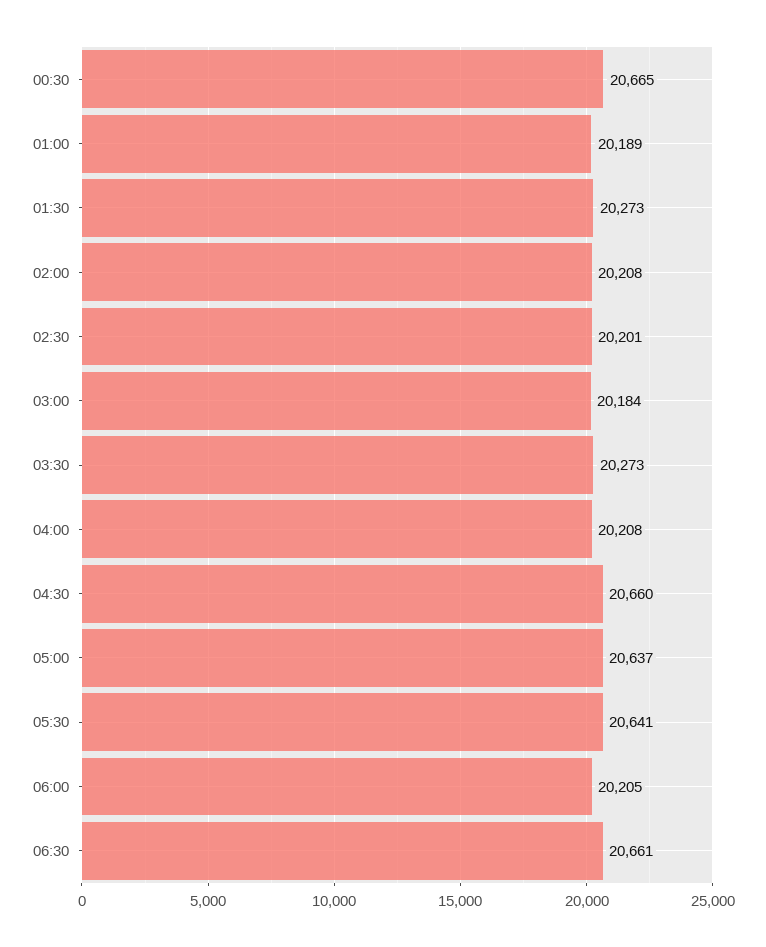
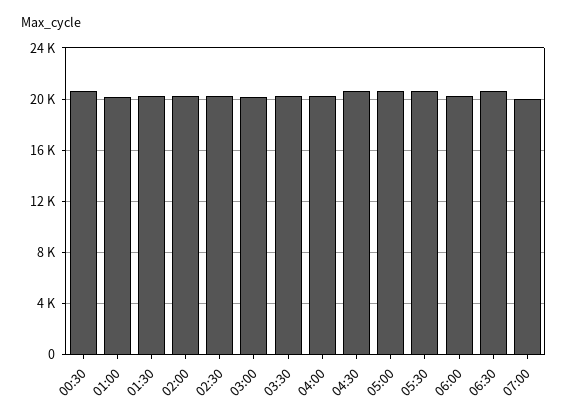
07:00: none -> 20000

